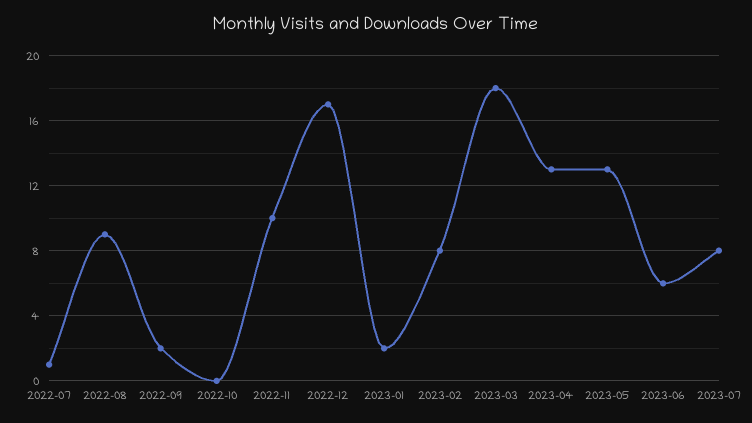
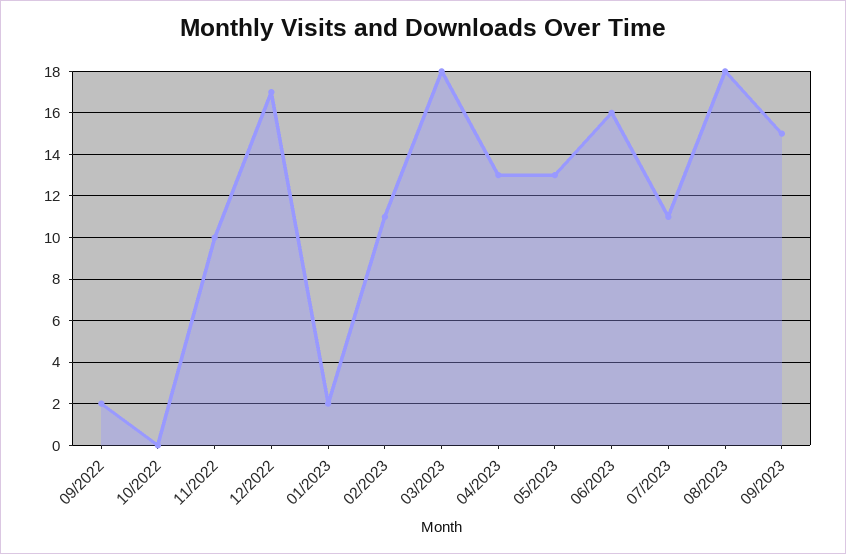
2022-07: 1 -> none
2022-08: 9 -> none
2023-02: 8 -> 11
2023-06: 6 -> 16
2023-07: 8 -> 11
08/2023: none -> 18
09/2023: none -> 15

